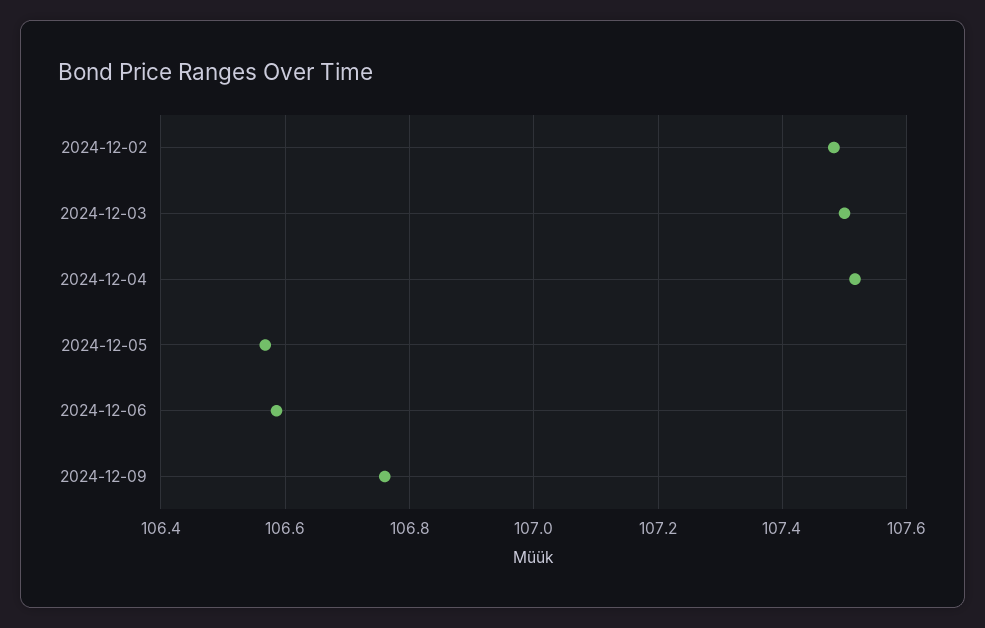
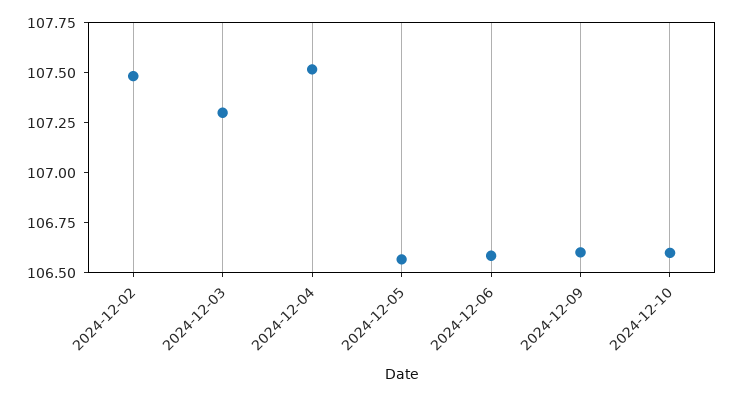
2024-12-03: 107.5 -> 107.3
2024-12-09: 106.76 -> 106.6
2024-12-10: none -> 106.6

